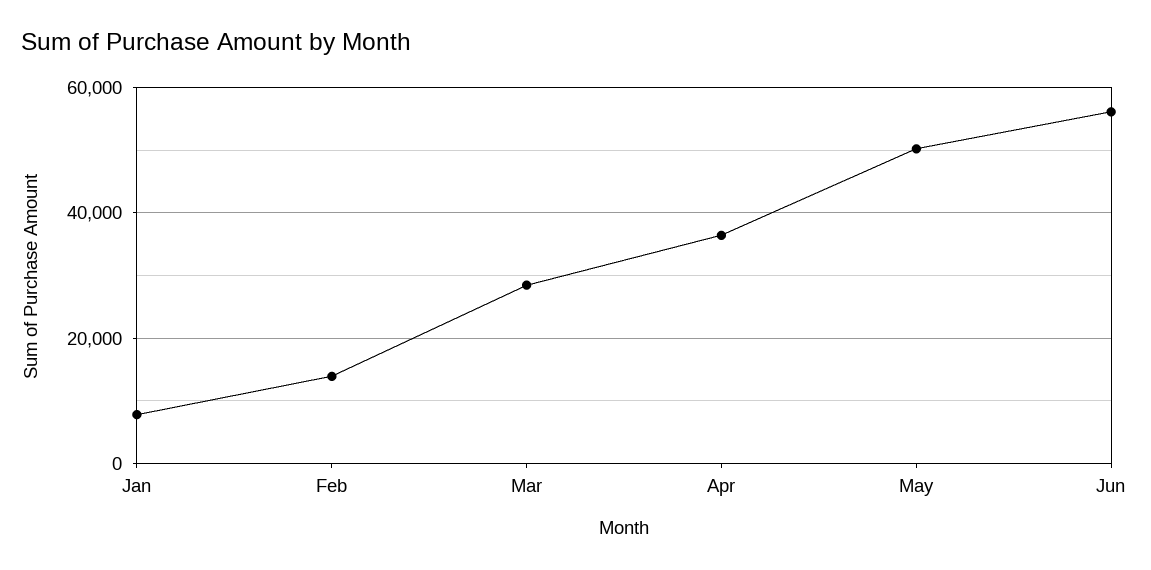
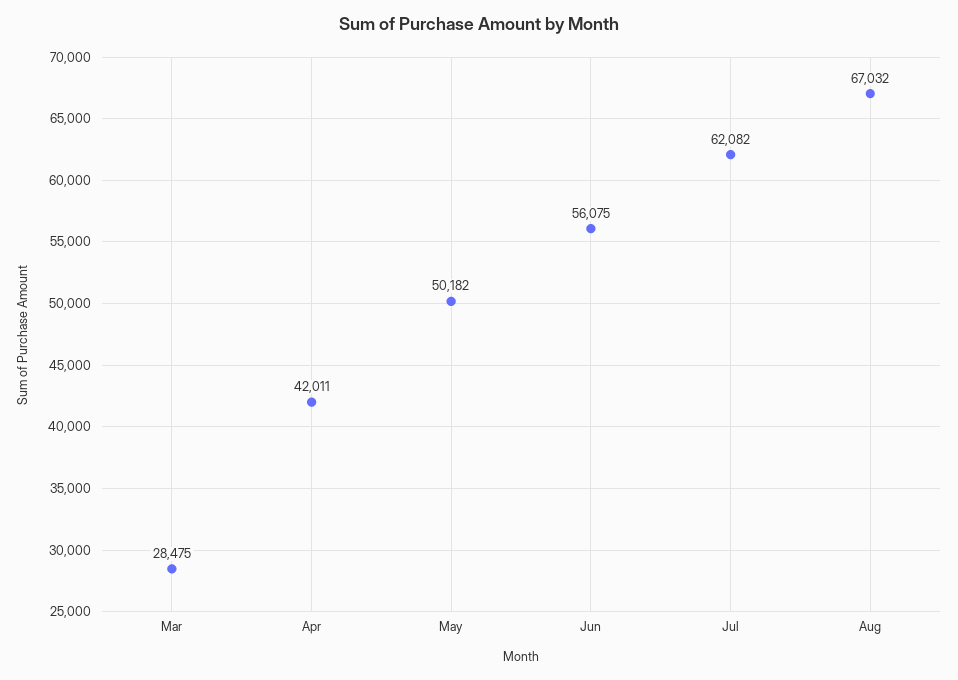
Jan: 8000 -> none
Feb: 14000 -> none
Apr: 36000 -> 42011
Jul: none -> 62082
Aug: none -> 67032

